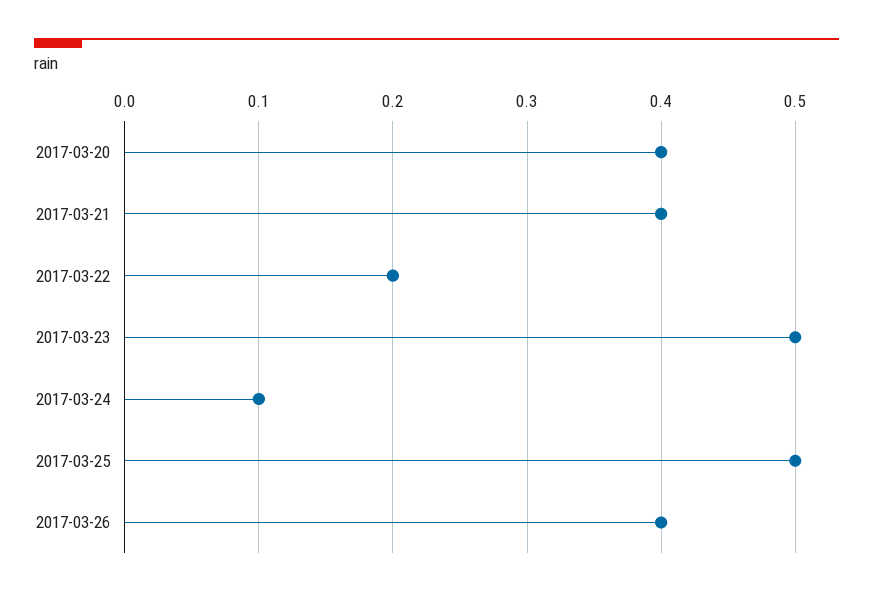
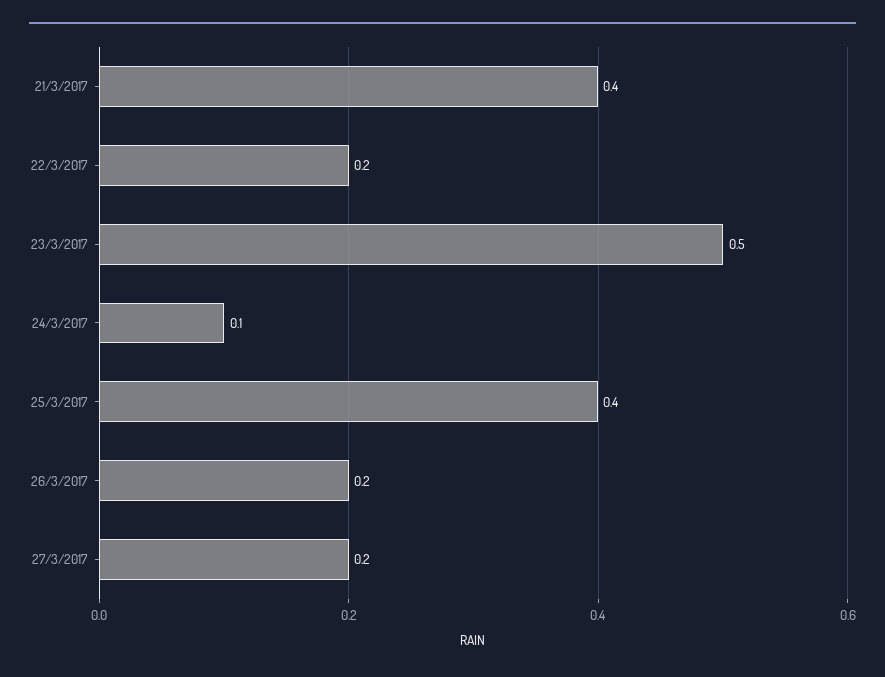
2017-03-20: 0.4 -> none
2017-03-25: 0.5 -> 0.4
2017-03-26: 0.4 -> 0.2
27/3/2017: none -> 0.2

